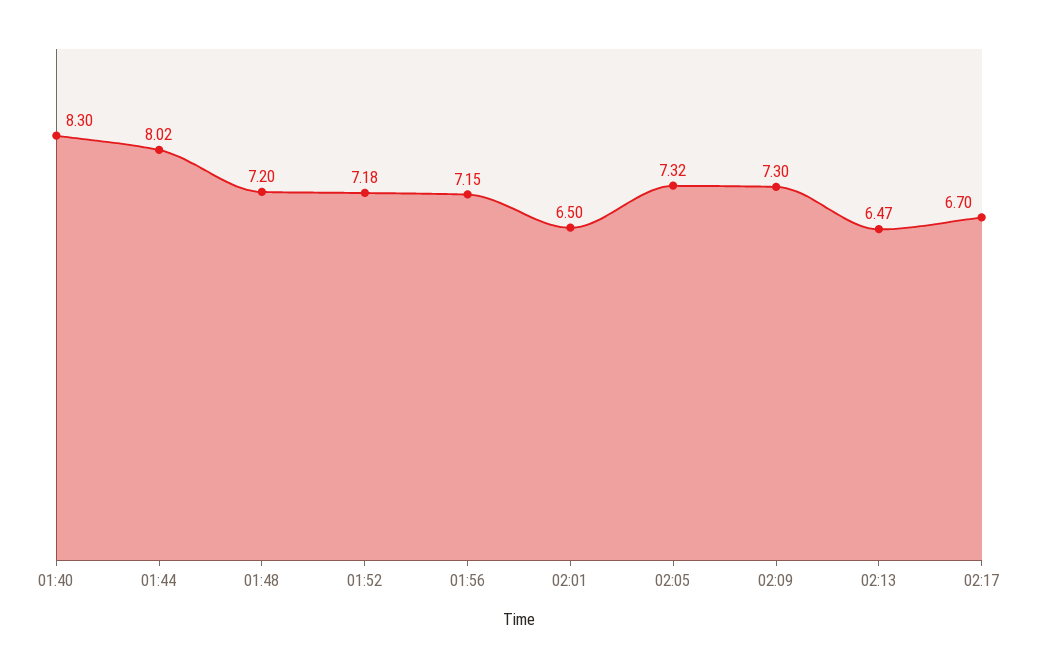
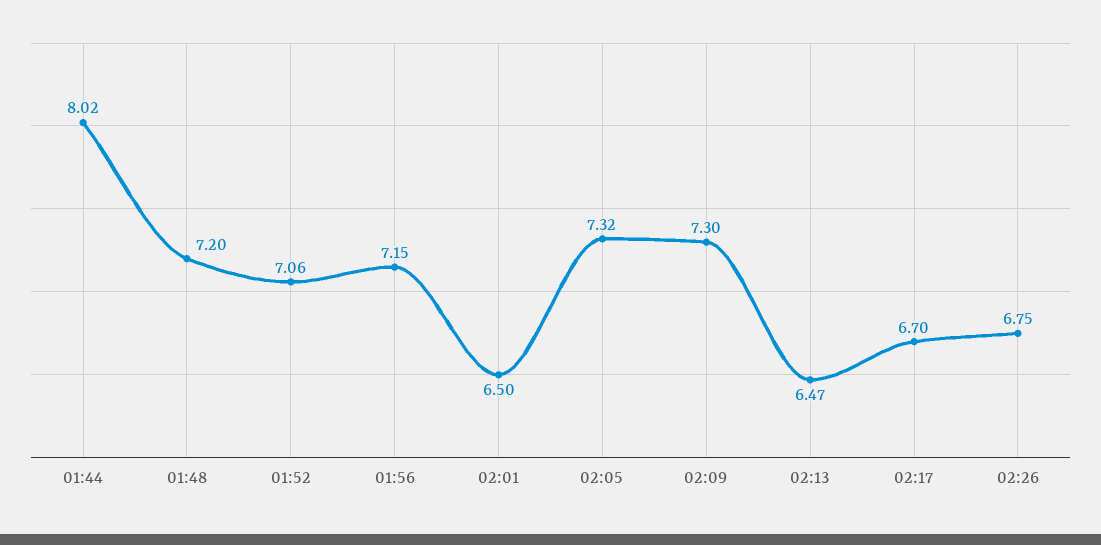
01:40: 8.3 -> none
01:52: 7.18 -> 7.06
02:26: none -> 6.75

